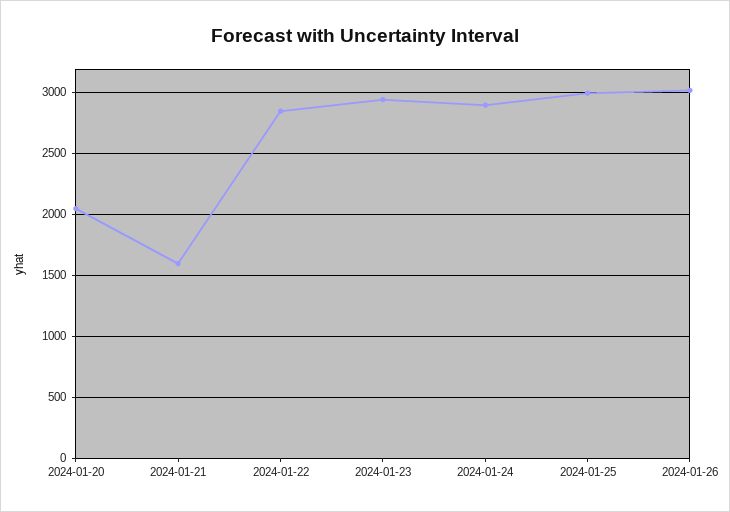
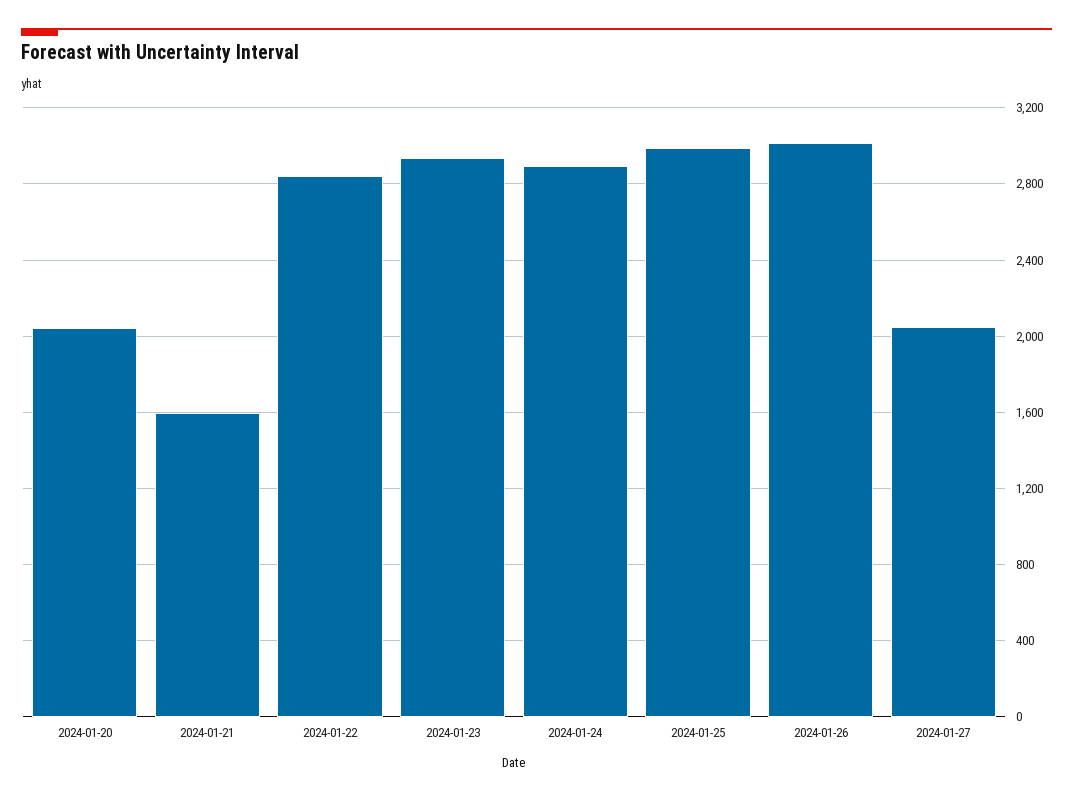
2024-01-27: none -> 2050

